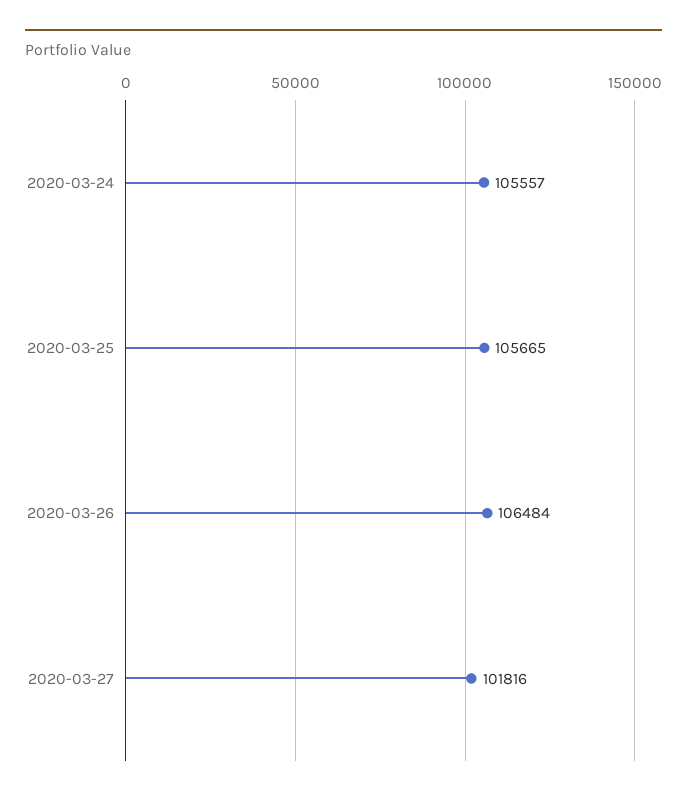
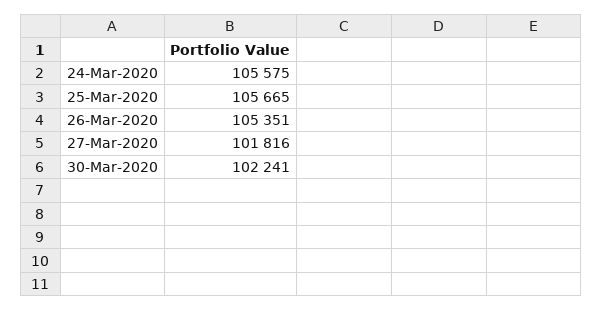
2020-03-24: 105557 -> 105575
2020-03-26: 106484 -> 105351
30-Mar-2020: none -> 102241

